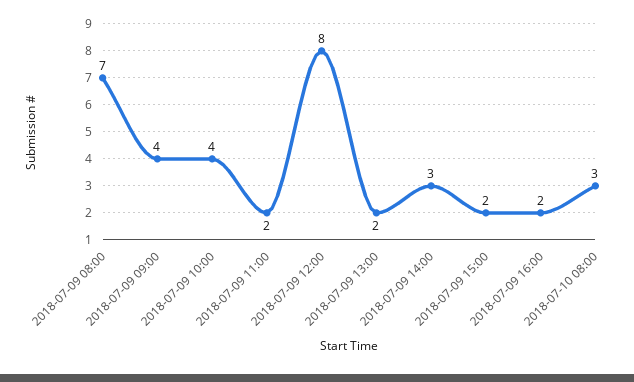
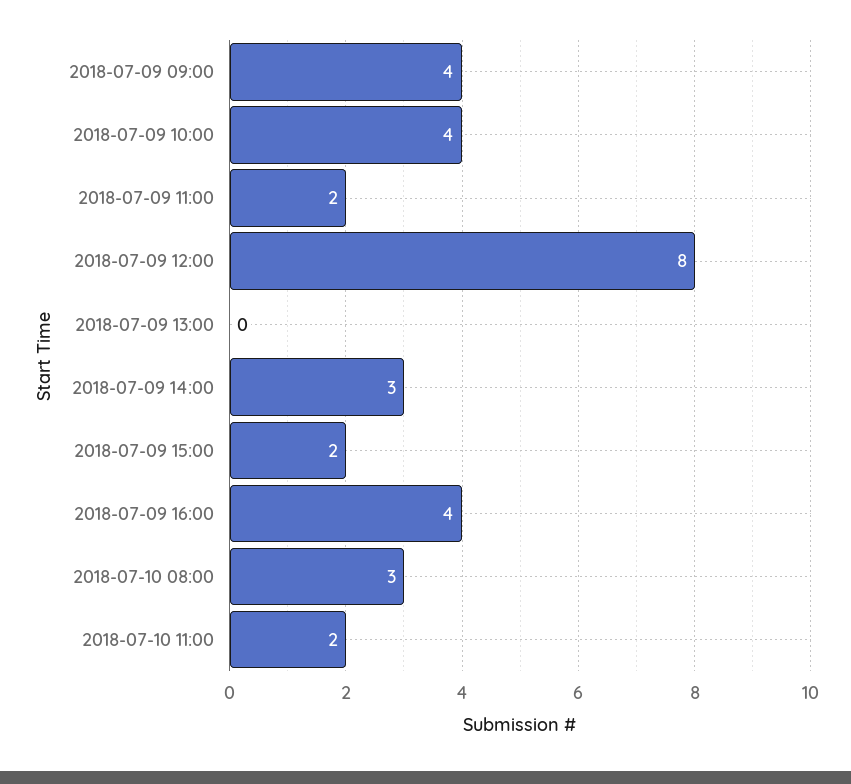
2018-07-09 08:00: 7 -> none
2018-07-09 13:00: 2 -> 0
2018-07-09 16:00: 2 -> 4
2018-07-10 11:00: none -> 2

